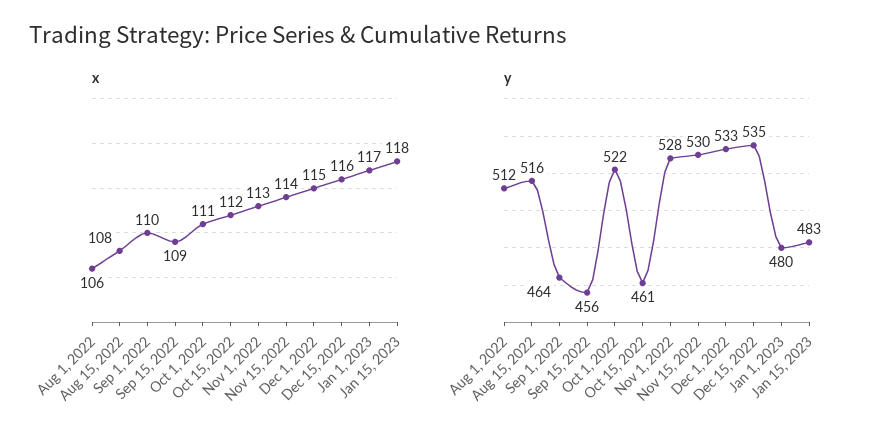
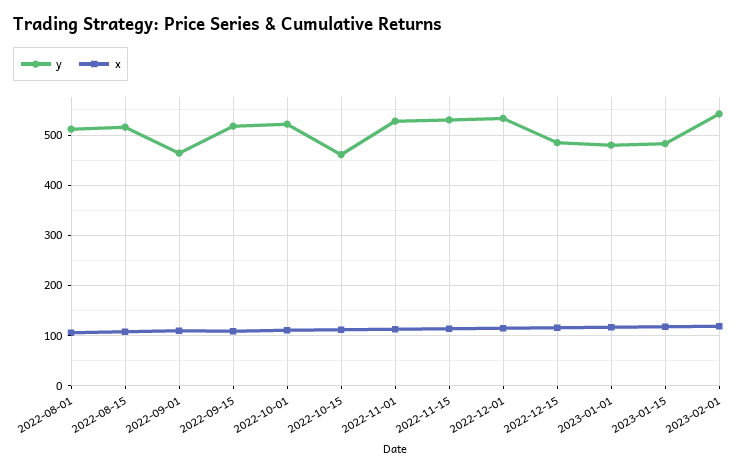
y, Sep 15, 2022: 456 -> 520
y, Dec 15, 2022: 535 -> 480
y, 2023-02-01: none -> 540
x, 2023-02-01: none -> 120

